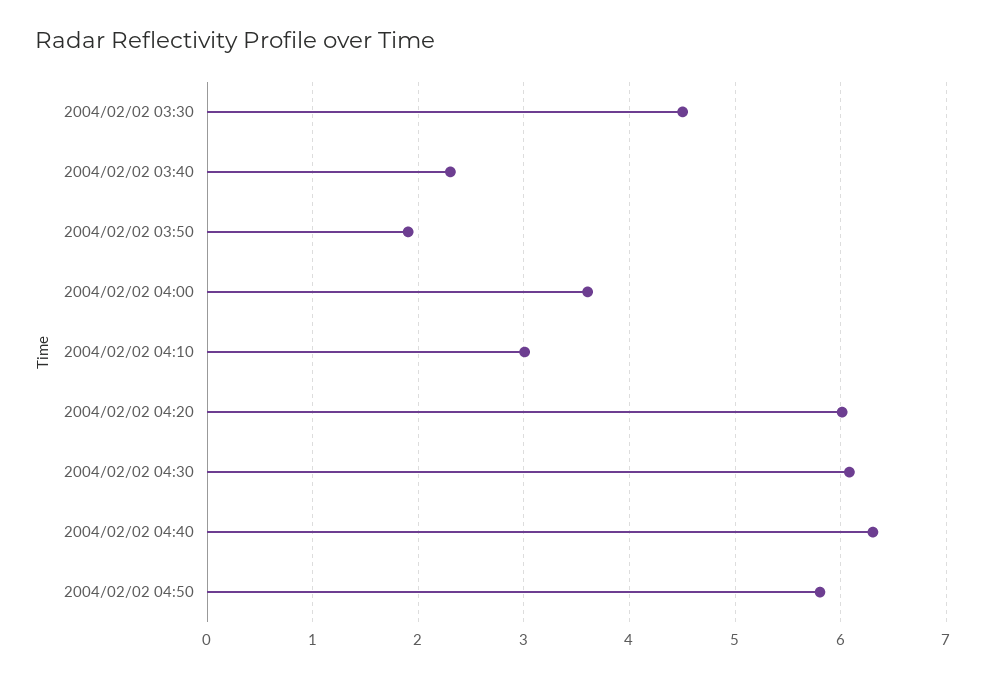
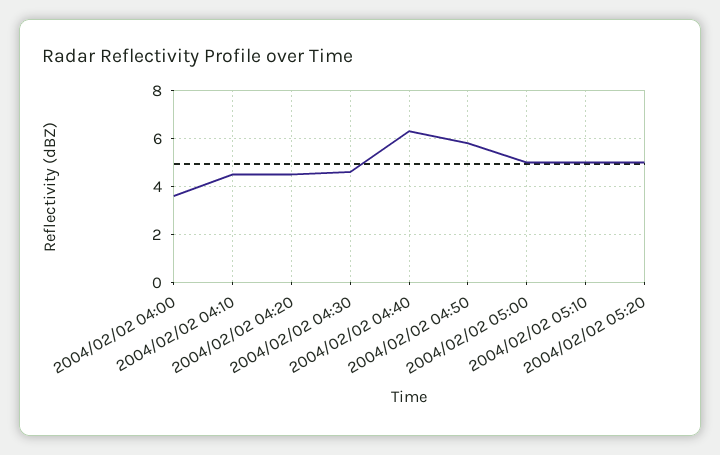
2004/02/02 03:30: 4.5 -> none
2004/02/02 03:40: 2.3 -> none
2004/02/02 03:50: 1.9 -> none
2004/02/02 04:10: 3 -> 4.5
2004/02/02 04:20: 6 -> 4.5
2004/02/02 04:30: 6.1 -> 4.5
2004/02/02 05:00: none -> 5
2004/02/02 05:10: none -> 5
2004/02/02 05:20: none -> 5

